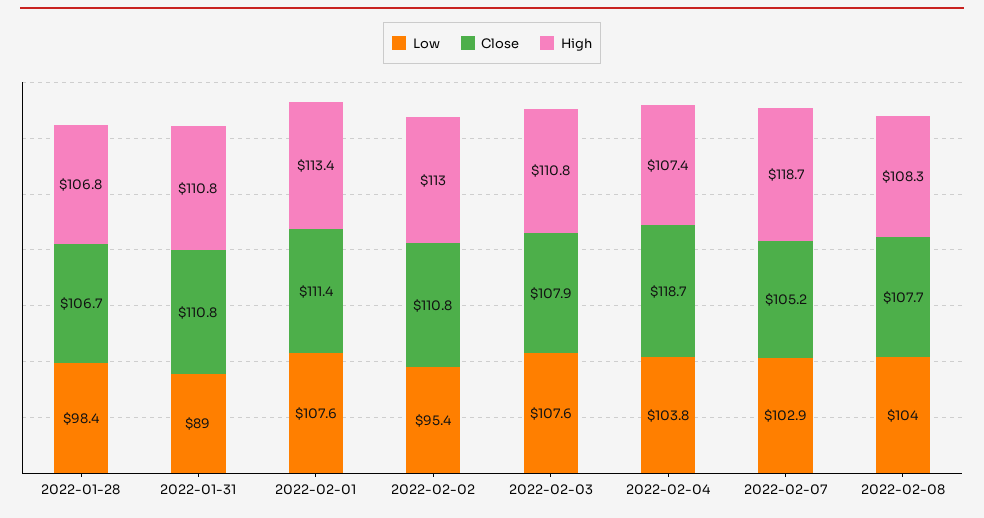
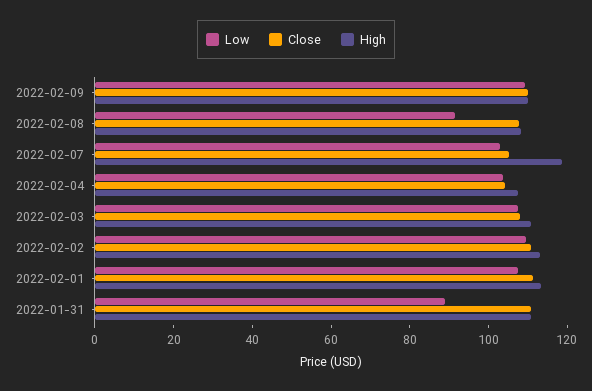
Low, 2022-01-28: 98.4 -> none
Close, 2022-01-28: 106.7 -> none
High, 2022-01-28: 106.8 -> none
Low, 2022-02-02: 95.4 -> 110
Close, 2022-02-04: 118.7 -> 105
Low, 2022-02-08: 104 -> 90
Low, 2022-02-09: none -> 110
Close, 2022-02-09: none -> 110
High, 2022-02-09: none -> 110

